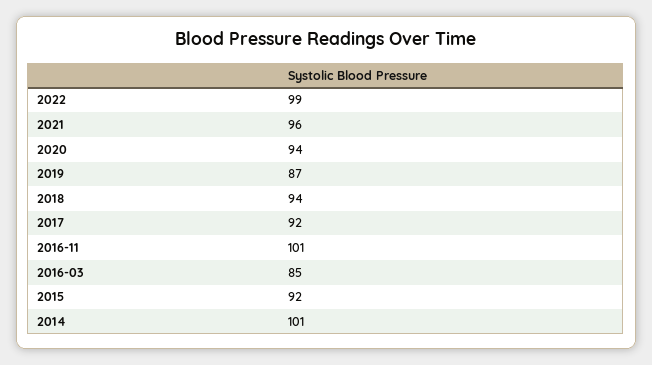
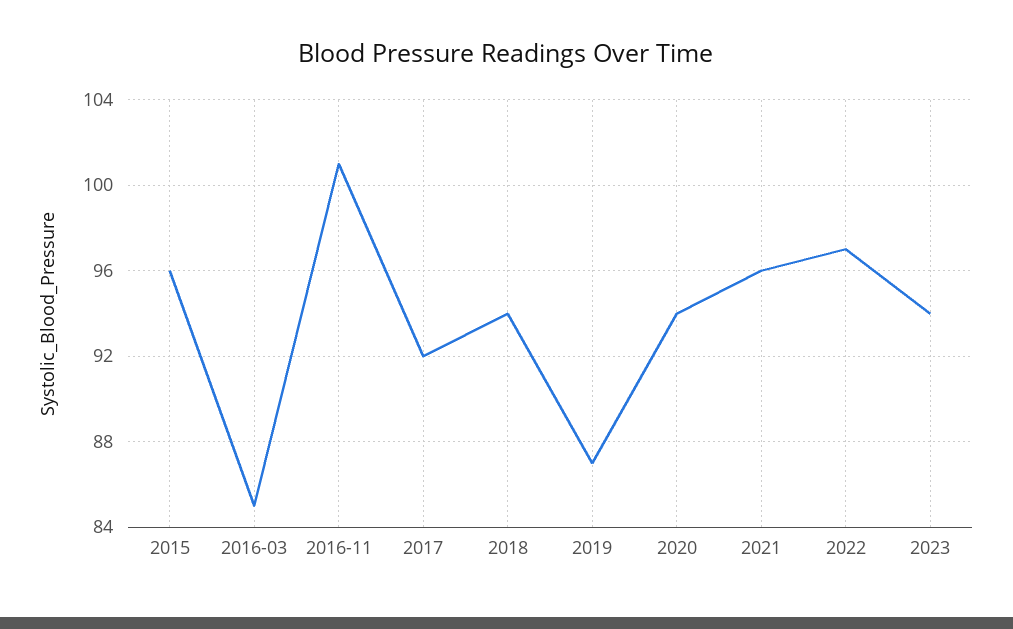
2022: 99 -> 97
2015: 92 -> 96
2014: 101 -> none
2023: none -> 94

